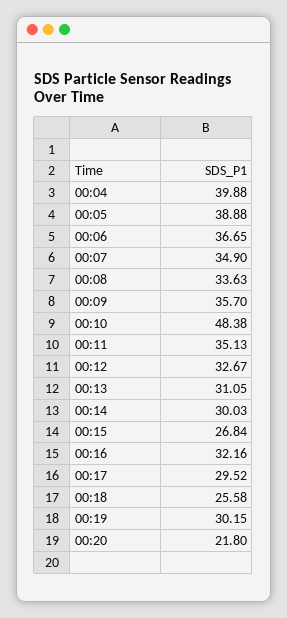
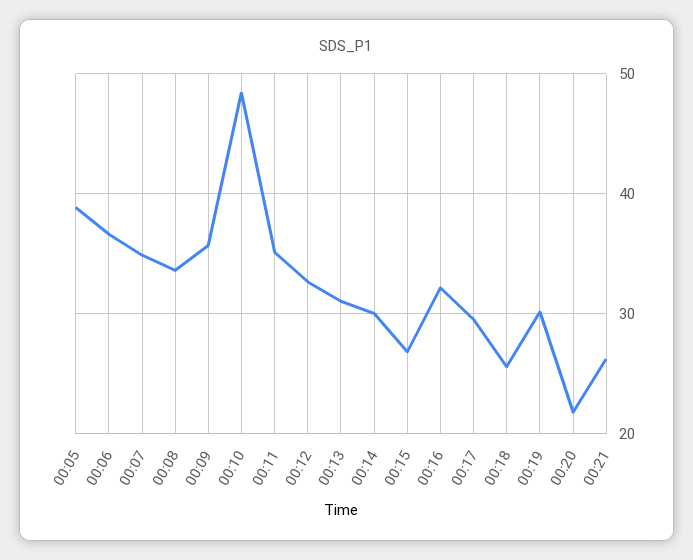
00:04: 39.88 -> none
00:21: none -> 26

